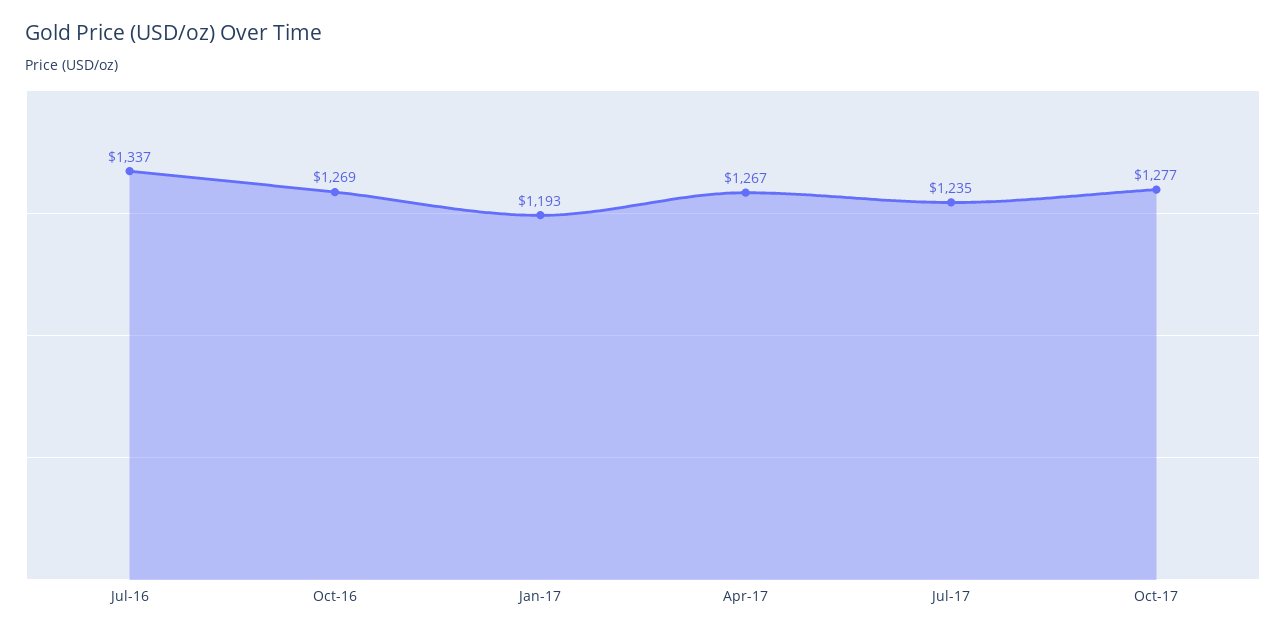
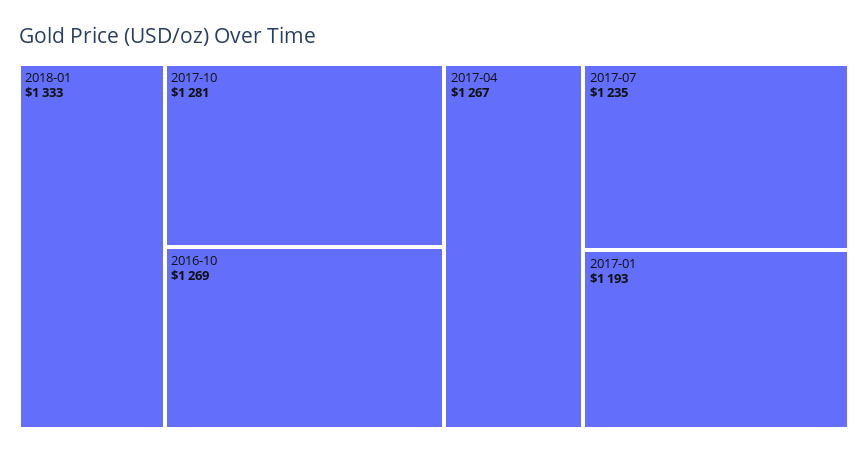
Jul-16: 1337 -> none
Oct-17: 1277 -> 1281
2018-01: none -> 1333

